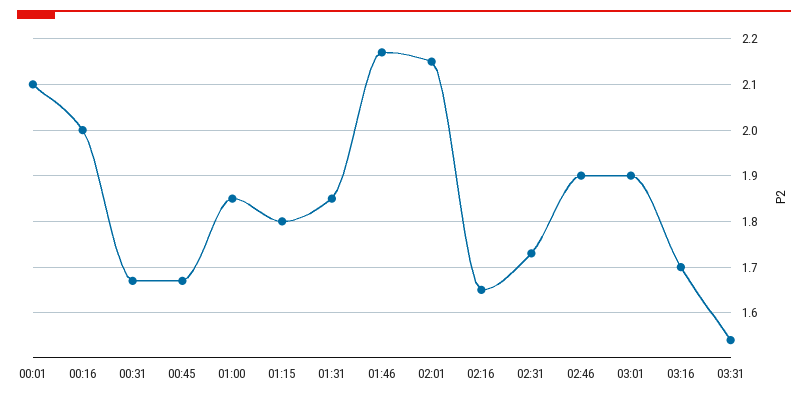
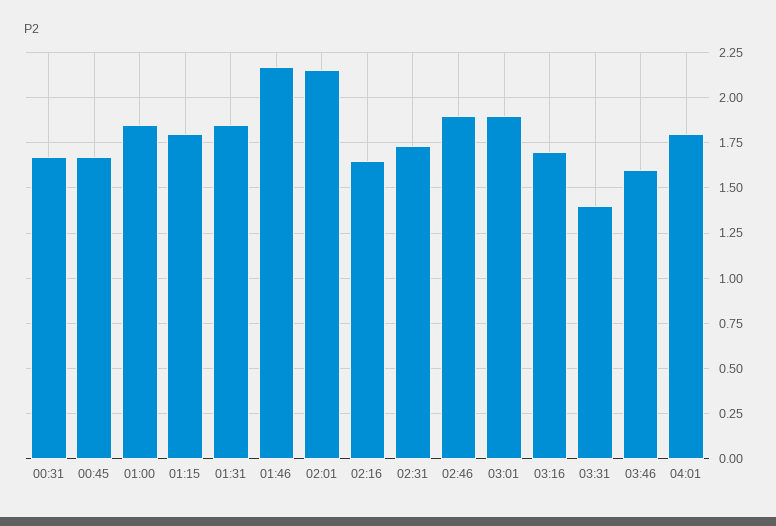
00:01: 2.1 -> none
00:16: 2 -> none
03:31: 1.55 -> 1.4
03:46: none -> 1.6
04:01: none -> 1.8

